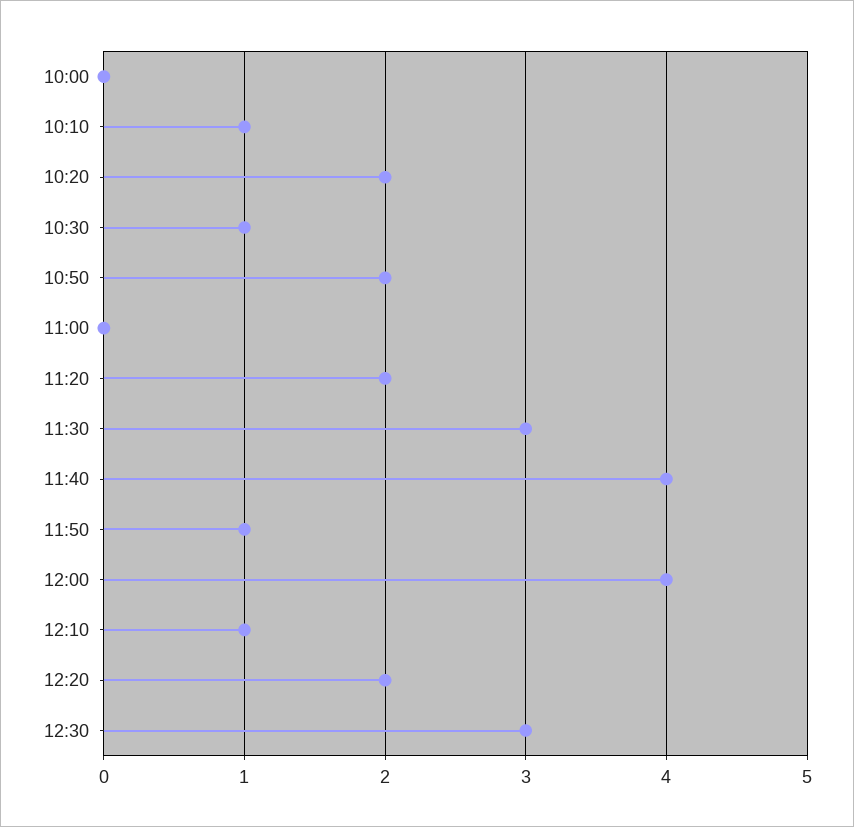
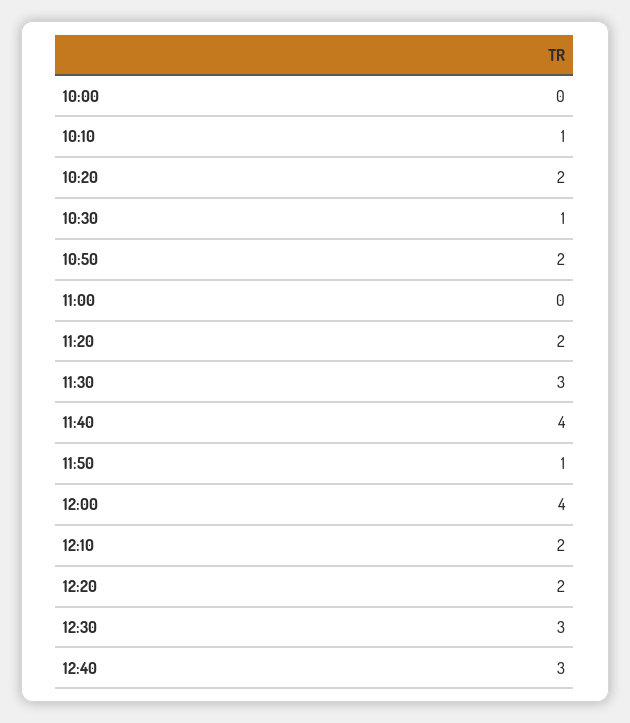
12:10: 1 -> 2
12:40: none -> 3

